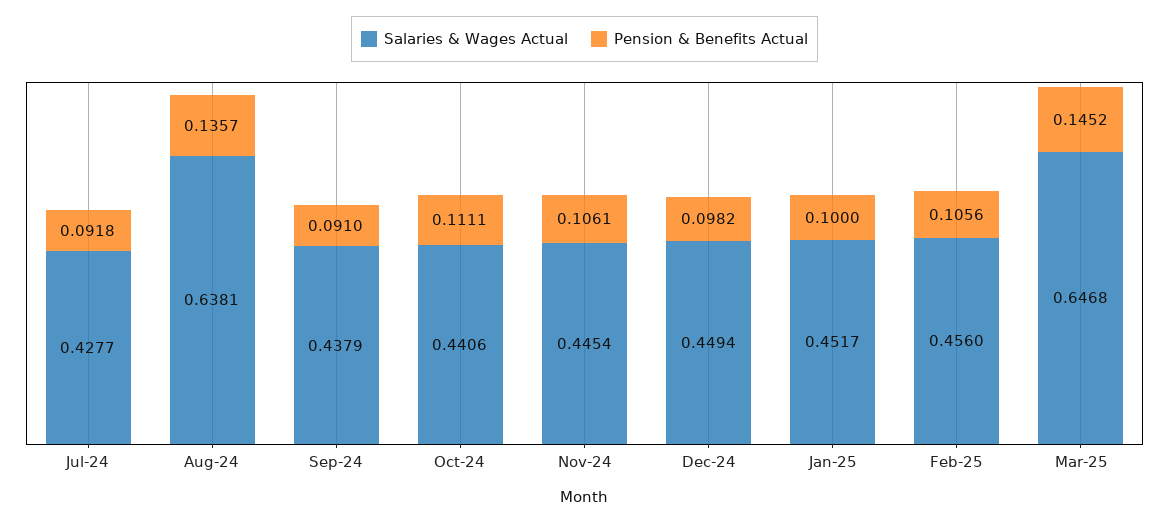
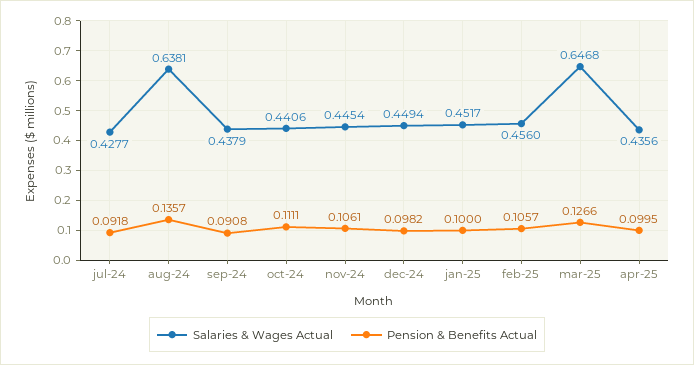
Pension & Benefits Actual, Sep-24: 0.091 -> 0.0908
Pension & Benefits Actual, Feb-25: 0.1056 -> 0.1057
Pension & Benefits Actual, Mar-25: 0.1452 -> 0.1266
Salaries & Wages Actual, apr-25: none -> 0.4356
Pension & Benefits Actual, apr-25: none -> 0.0995

